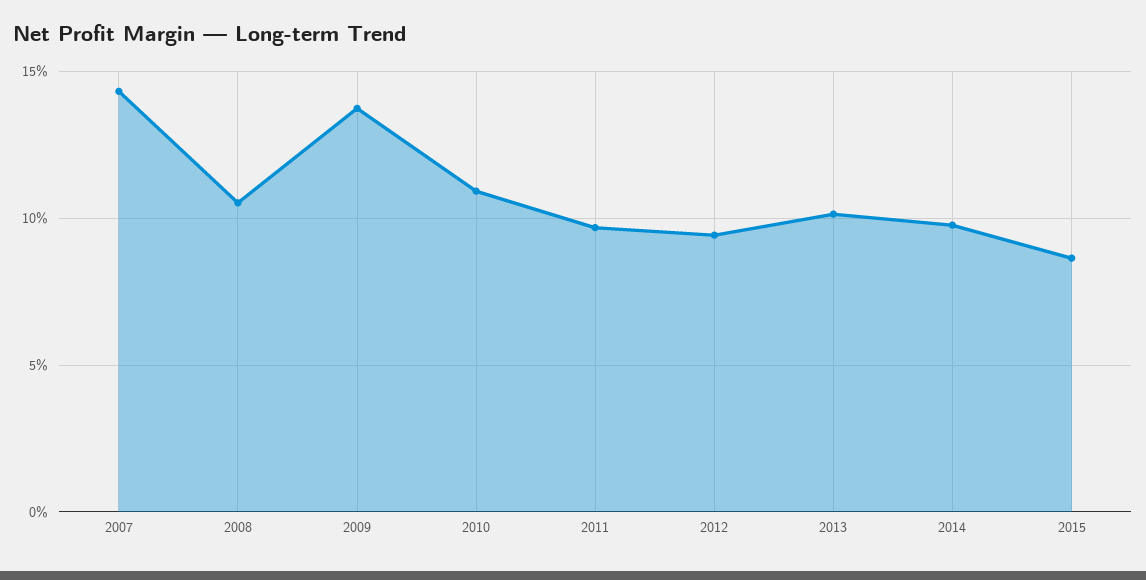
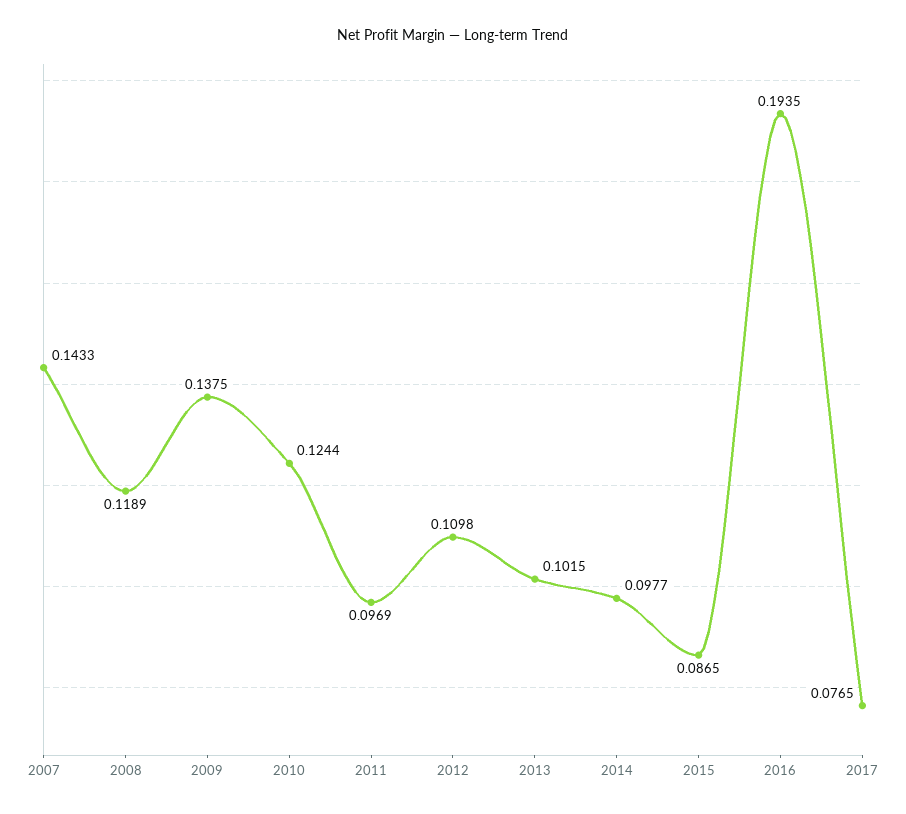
2008: 0.105 -> 0.1189
2010: 0.11 -> 0.1244
2012: 0.095 -> 0.1098
2016: none -> 0.1935
2017: none -> 0.0765

